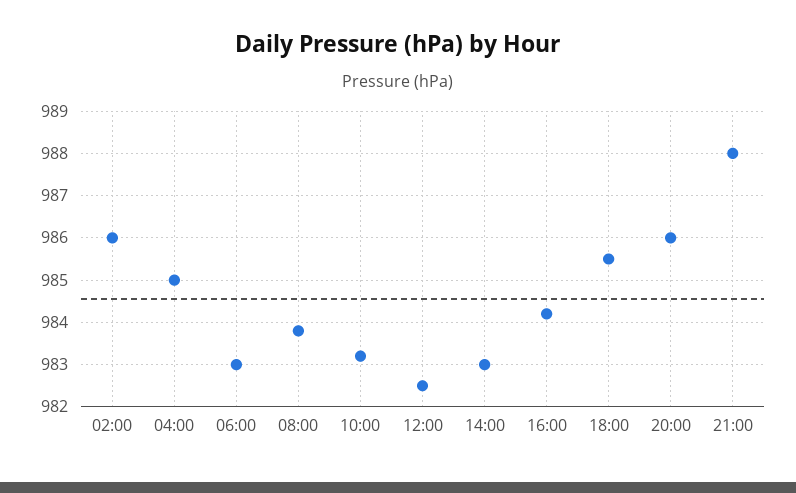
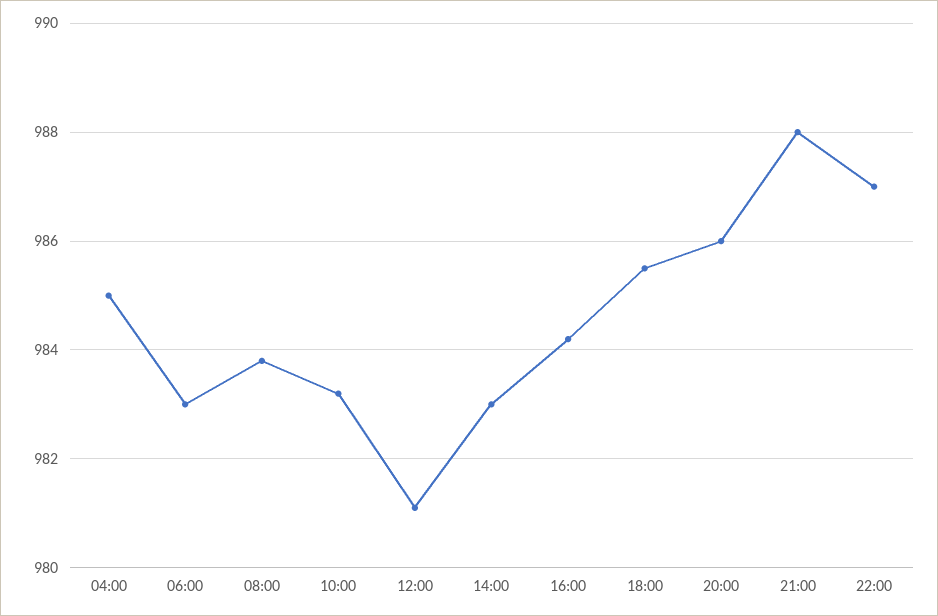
02:00: 986 -> none
12:00: 982.5 -> 981
22:00: none -> 987

